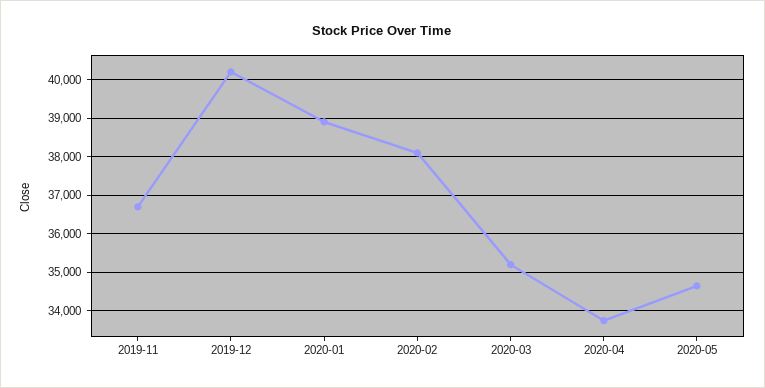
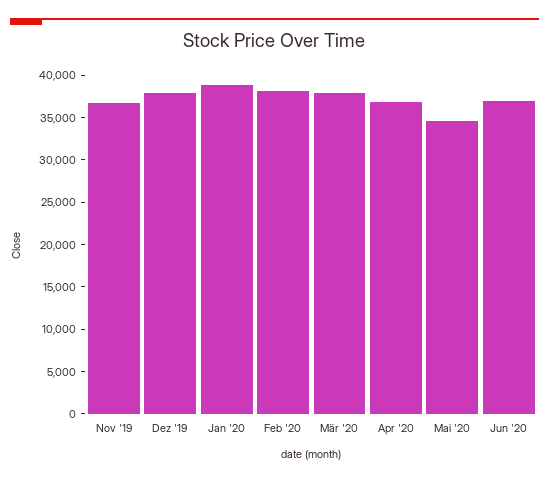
2019-12: 40200 -> 38000
2020-03: 35200 -> 38000
2020-04: 33800 -> 37000
Jun '20: none -> 37000

